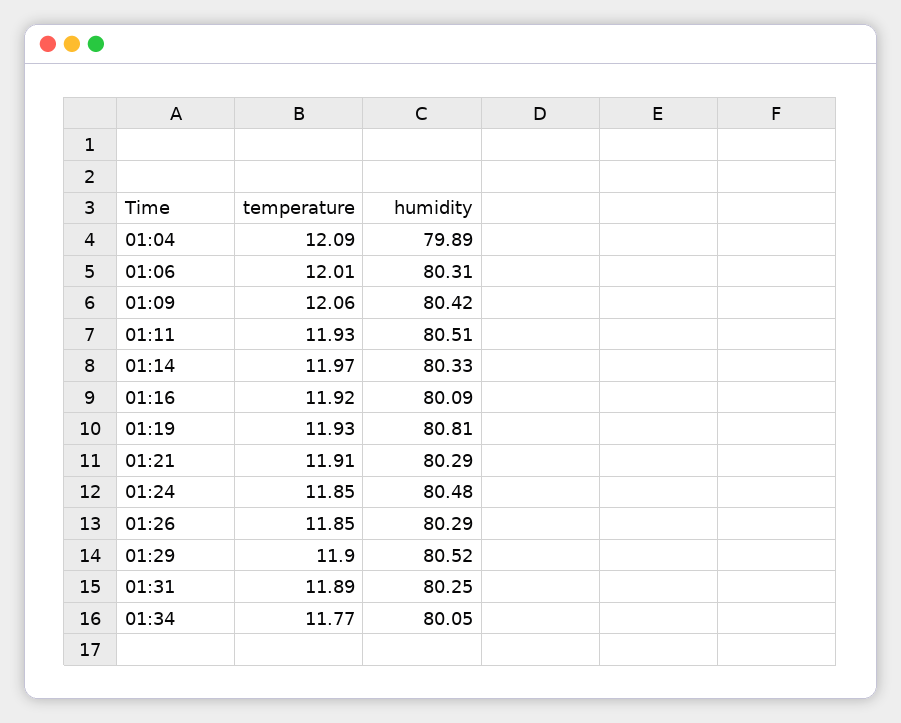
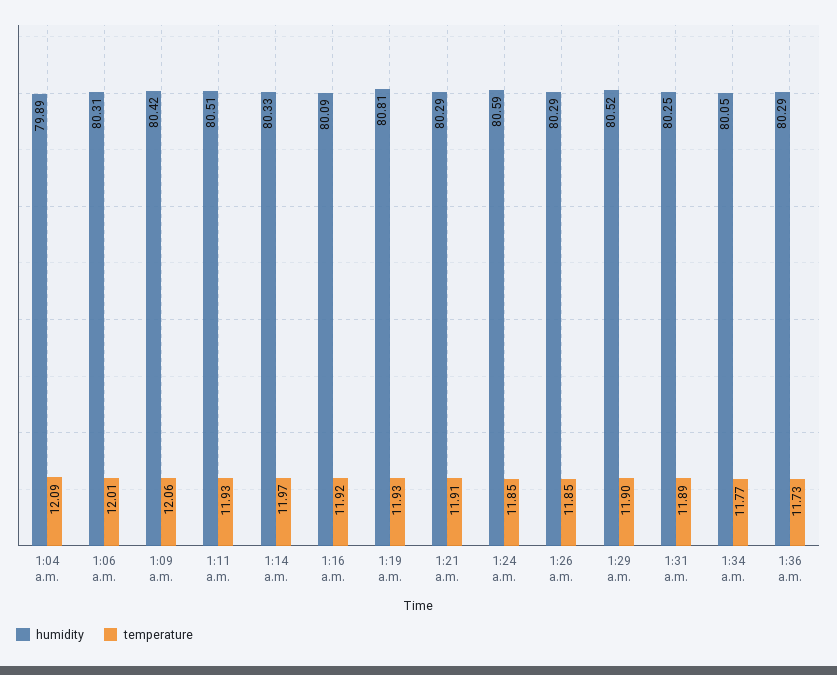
humidity, 01:24: 80.48 -> 80.59
humidity, 1:36 a.m.: none -> 80.29
temperature, 1:36 a.m.: none -> 11.73

